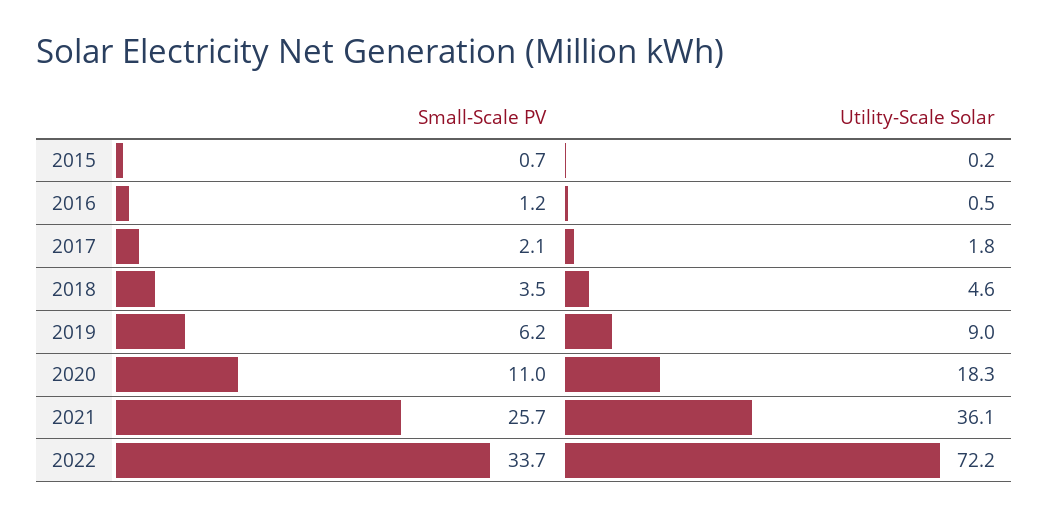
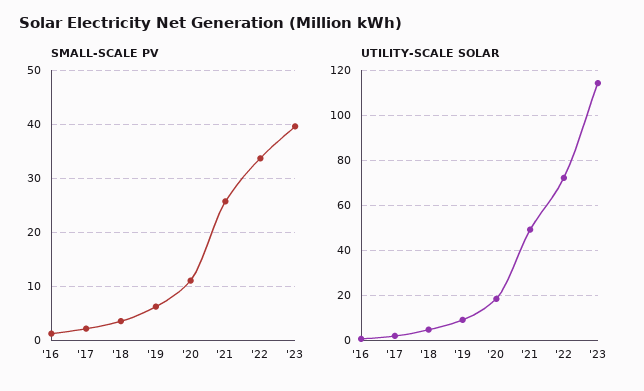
Small-Scale PV, 2015: 0.7 -> none
Utility-Scale Solar, 2015: 0.2 -> none
Utility-Scale Solar, 2021: 36.1 -> 50
Small-Scale PV, '23: none -> 40
Utility-Scale Solar, '23: none -> 115

